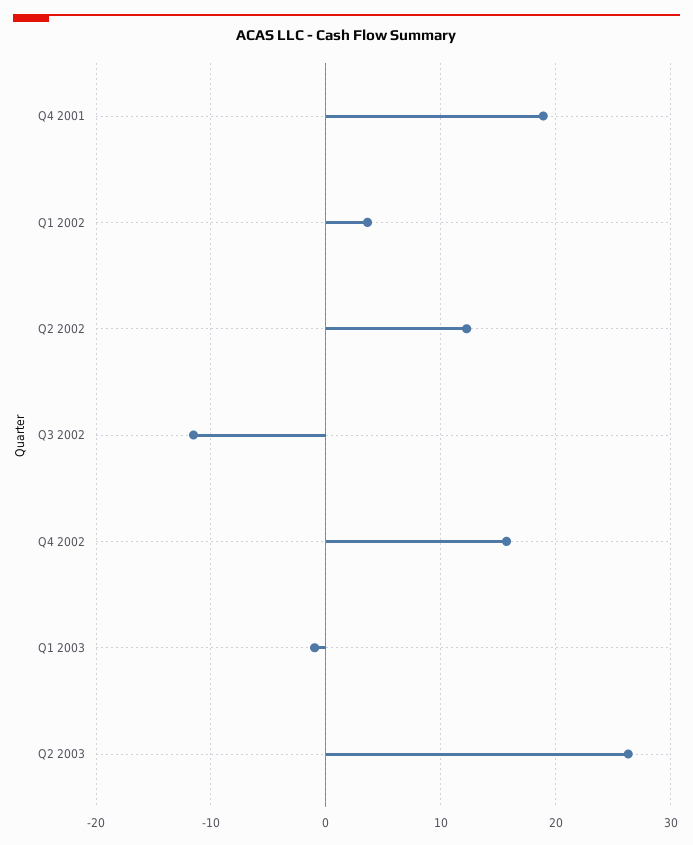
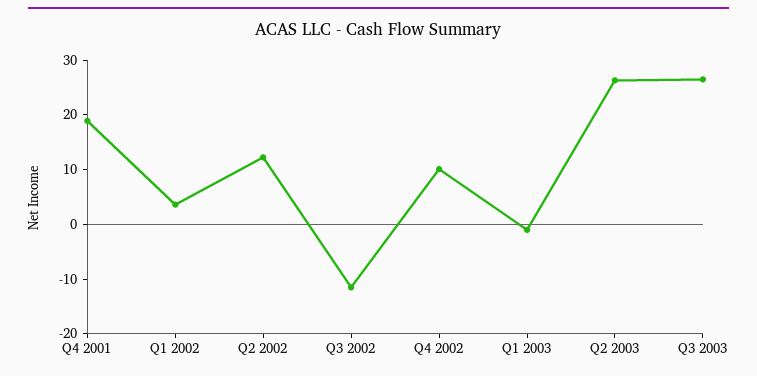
Q4 2002: 16 -> 10
Q3 2003: none -> 26

